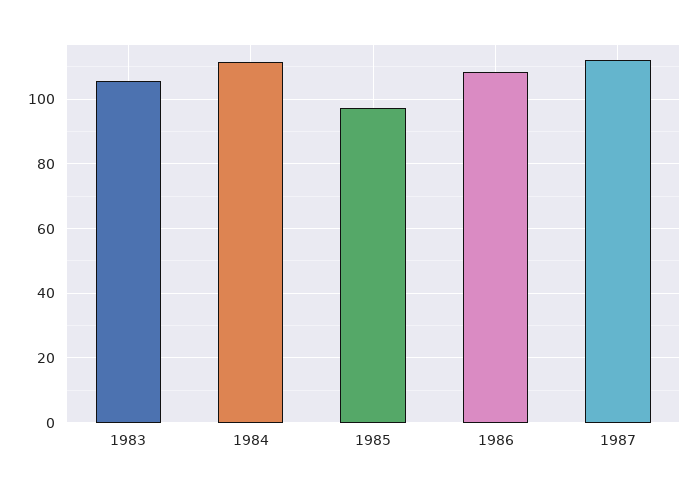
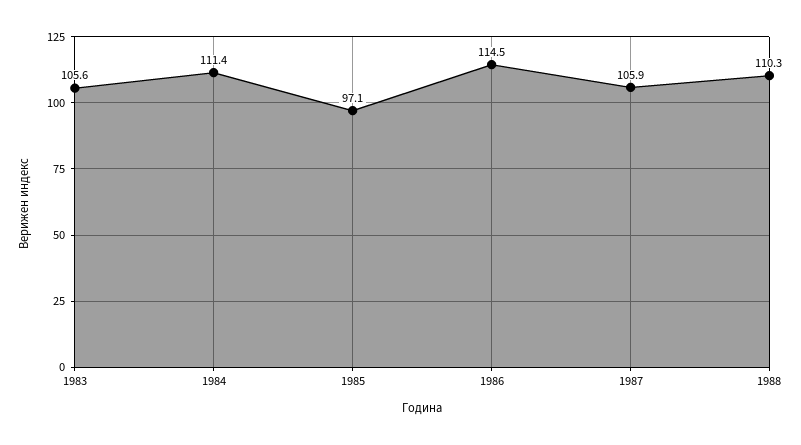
1986: 108 -> 114.5
1987: 112 -> 105.9
1988: none -> 110.3

